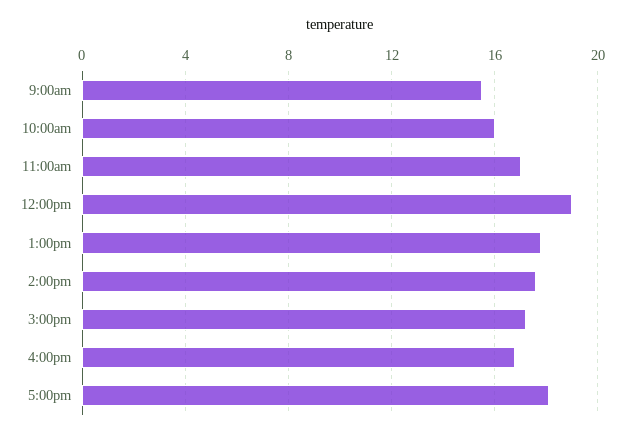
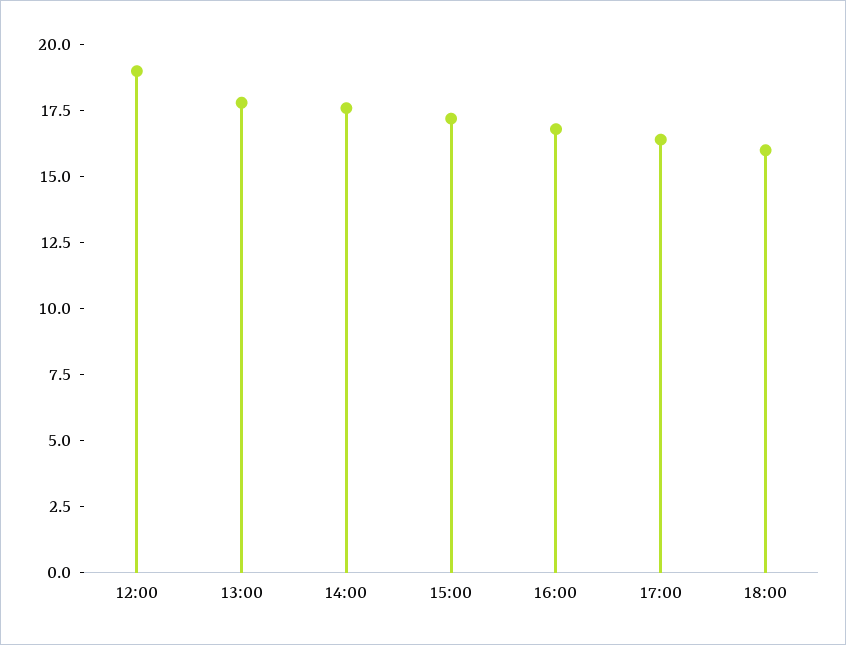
9:00am: 15.5 -> none
10:00am: 16 -> none
11:00am: 17 -> none
5:00pm: 18 -> 16.5
18:00: none -> 16

